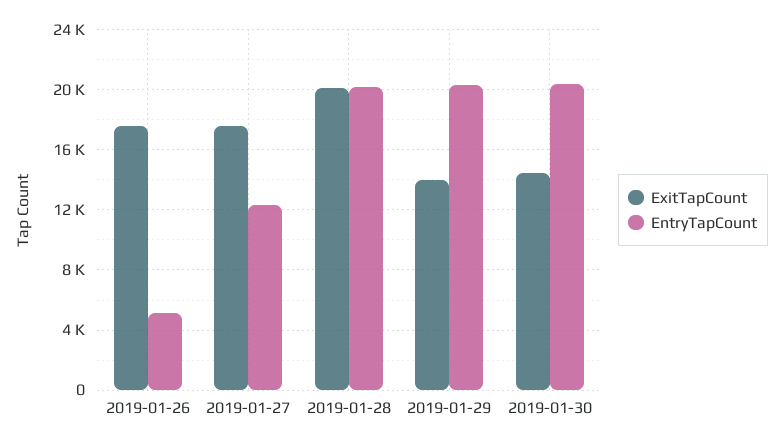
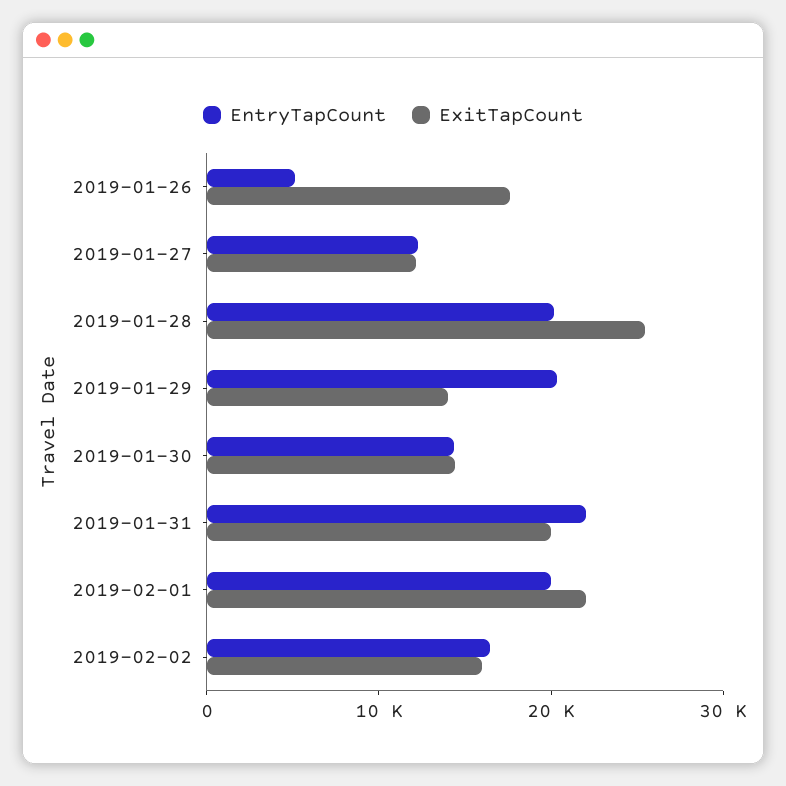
ExitTapCount, 2019-01-27: 17500 -> 12000
ExitTapCount, 2019-01-28: 20000 -> 26000
EntryTapCount, 2019-01-30: 20500 -> 14000
EntryTapCount, 2019-01-31: none -> 22000
ExitTapCount, 2019-01-31: none -> 20000
EntryTapCount, 2019-02-01: none -> 20000
ExitTapCount, 2019-02-01: none -> 22000
EntryTapCount, 2019-02-02: none -> 16000
ExitTapCount, 2019-02-02: none -> 16000

